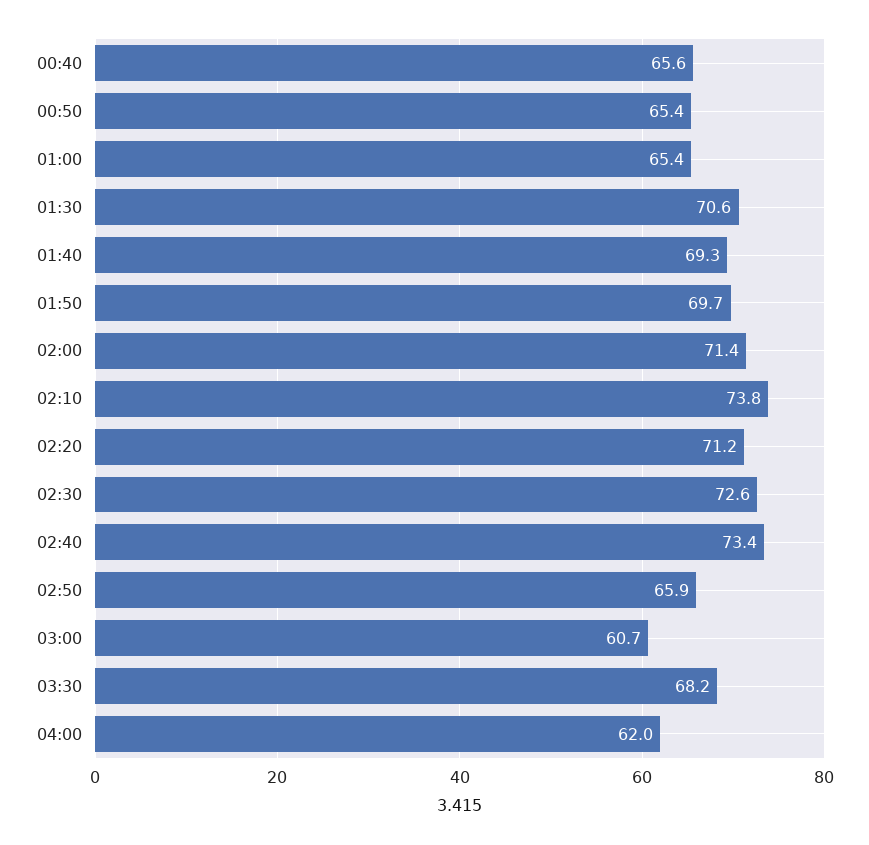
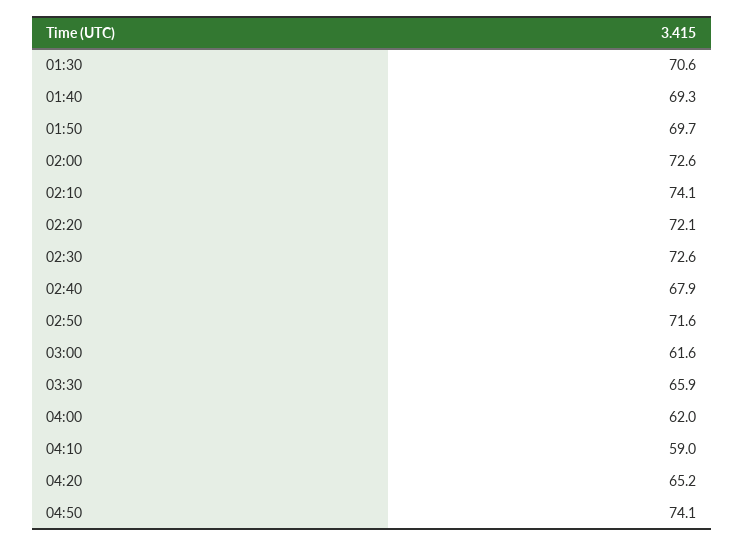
00:40: 65.6 -> none
00:50: 65.4 -> none
01:00: 65.4 -> none
02:00: 71.4 -> 72.6
02:10: 73.8 -> 74.1
02:20: 71.2 -> 72.1
02:40: 73.4 -> 67.9
02:50: 65.9 -> 71.6
03:00: 60.7 -> 61.6
03:30: 68.2 -> 65.9
04:10: none -> 59
04:20: none -> 65.2
04:50: none -> 74.1

